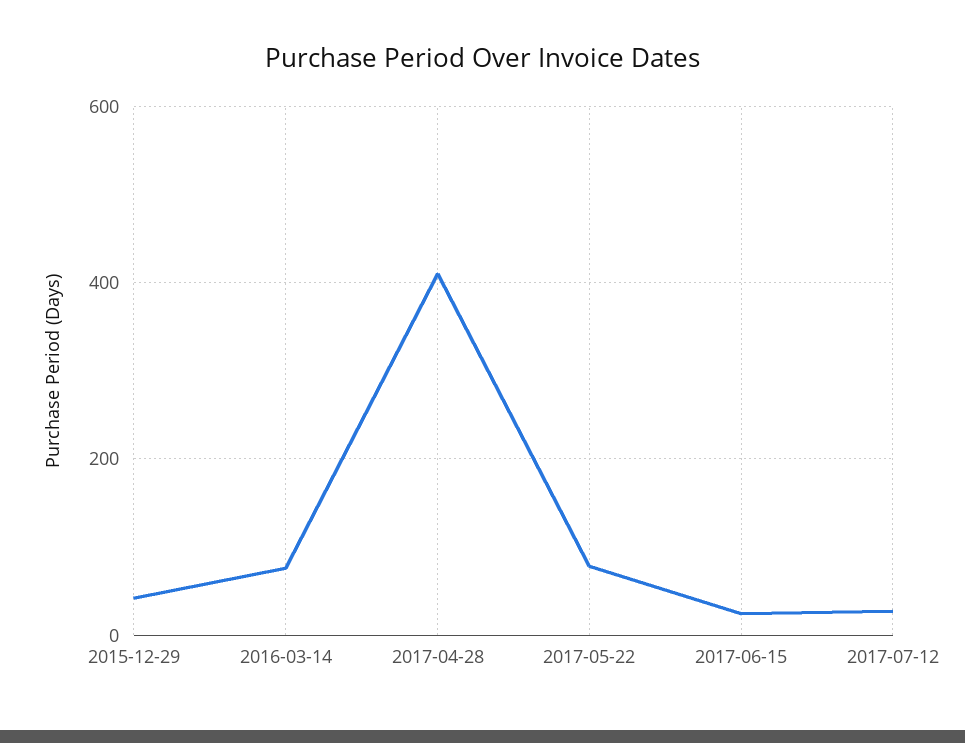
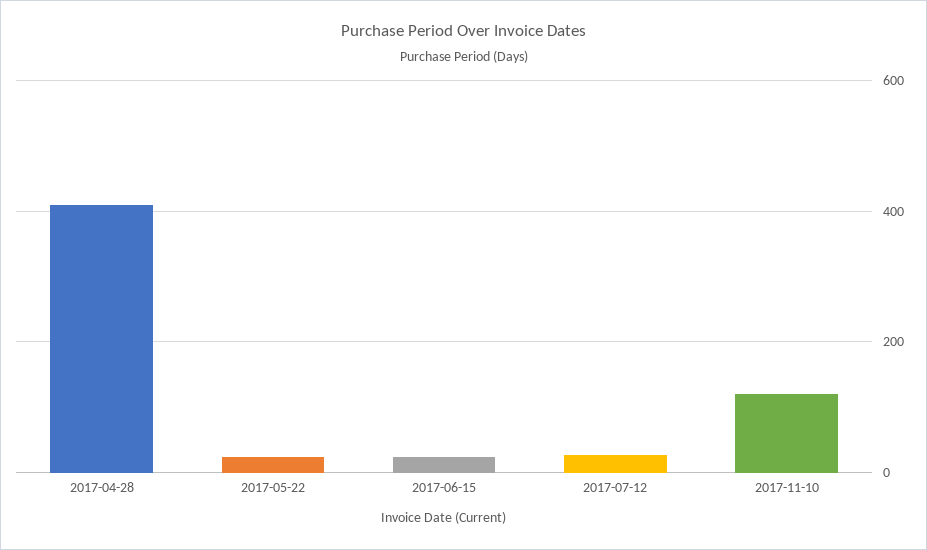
2015-12-29: 40 -> none
2016-03-14: 80 -> none
2017-05-22: 80 -> 20
2017-11-10: none -> 120

